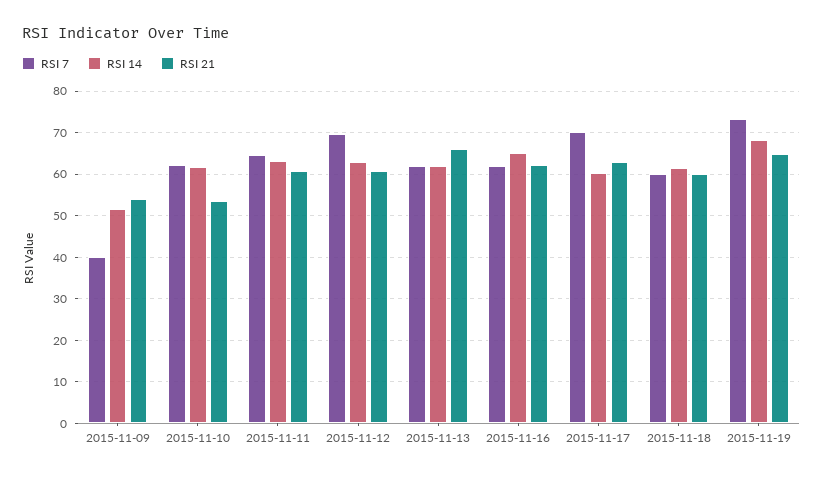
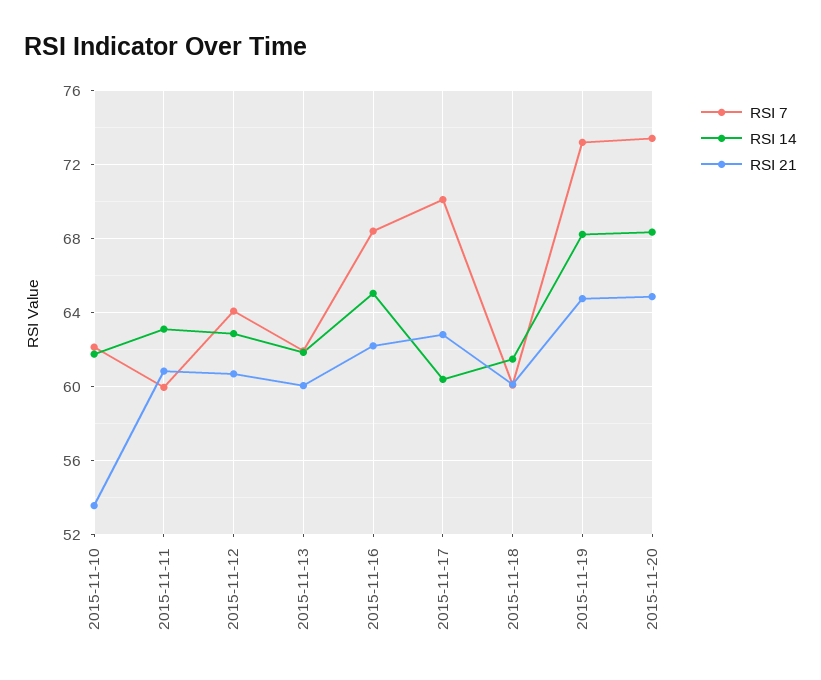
RSI 7, 2015-11-09: 40 -> none
RSI 14, 2015-11-09: 52 -> none
RSI 21, 2015-11-09: 54 -> none
RSI 7, 2015-11-11: 64 -> 60
RSI 7, 2015-11-12: 70 -> 64
RSI 21, 2015-11-13: 66 -> 60
RSI 7, 2015-11-16: 62 -> 68.5
RSI 7, 2015-11-20: none -> 73.5
RSI 14, 2015-11-20: none -> 68.5
RSI 21, 2015-11-20: none -> 65

